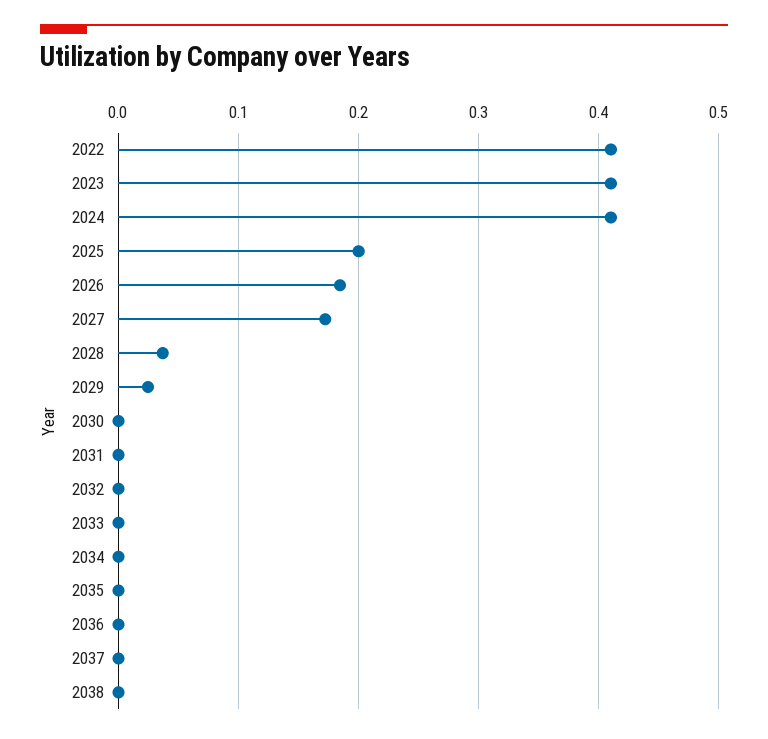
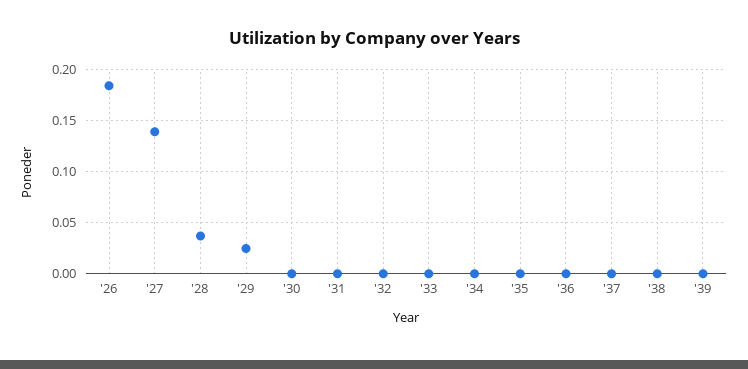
2022: 0.41 -> none
2023: 0.41 -> none
2024: 0.41 -> none
2025: 0.2 -> none
2027: 0.17 -> 0.14
'39: none -> 0

